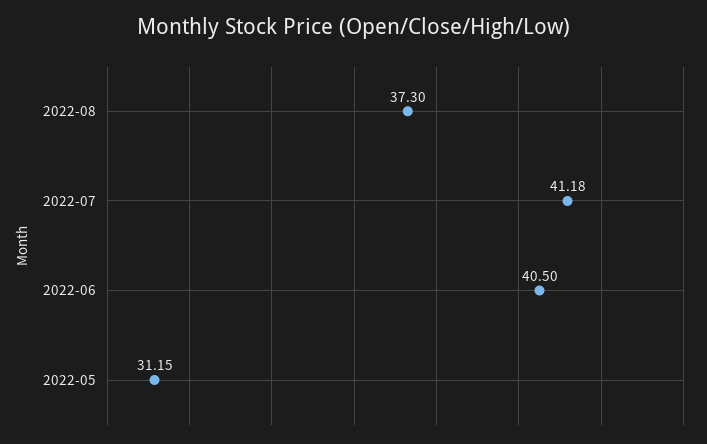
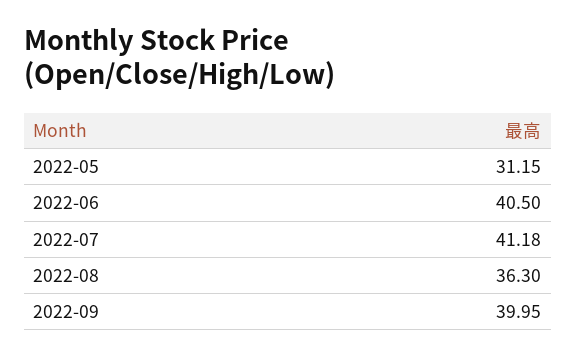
2022-08: 37.3 -> 36.3
2022-09: none -> 39.95

